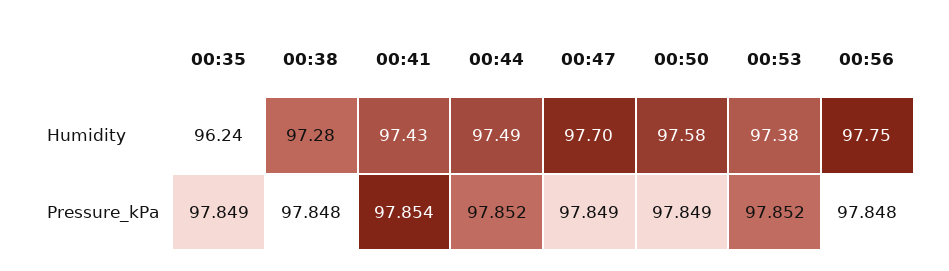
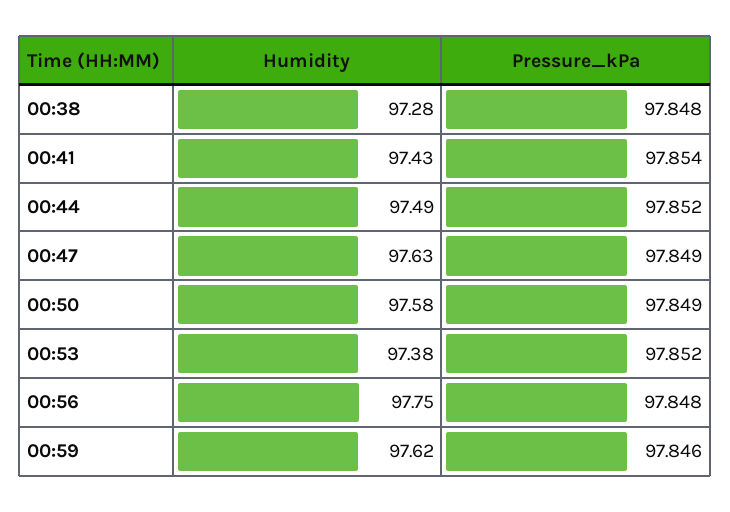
00:35, Humidity: 96.24 -> none
00:47, Humidity: 97.7 -> 97.63
00:35, Pressure_kPa: 97.849 -> none
00:59, Humidity: none -> 97.62
00:59, Pressure_kPa: none -> 97.846

